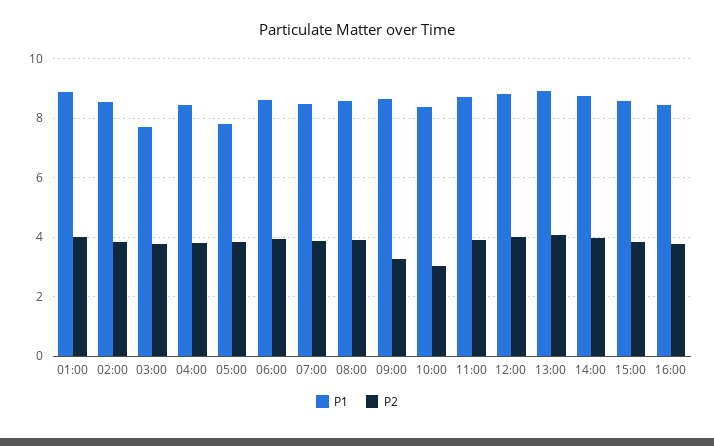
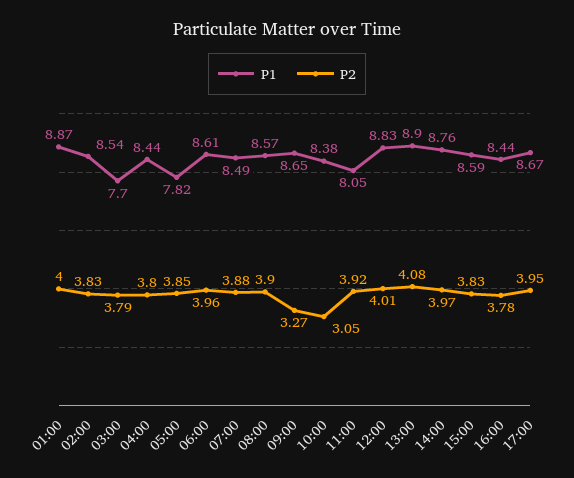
P1, 11:00: 8.75 -> 8.05
P1, 17:00: none -> 8.67
P2, 17:00: none -> 3.95

